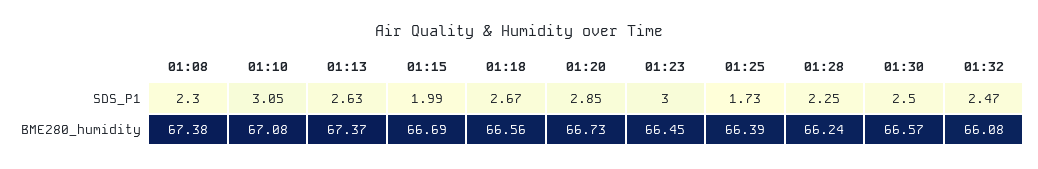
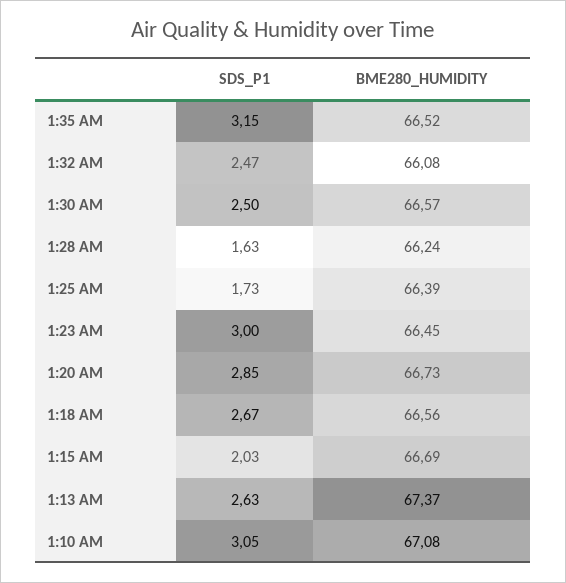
01:08, SDS_P1: 2.3 -> none
01:15, SDS_P1: 1.99 -> 2.03
01:28, SDS_P1: 2.25 -> 1.63
01:08, BME280_humidity: 67.38 -> none
1:35 AM, SDS_P1: none -> 3.15
1:35 AM, BME280_humidity: none -> 66.52

